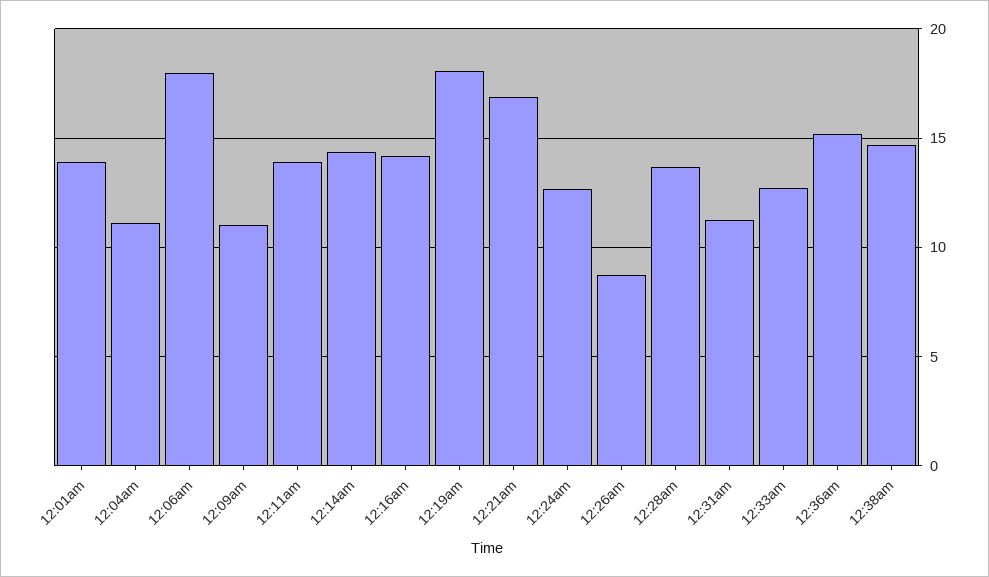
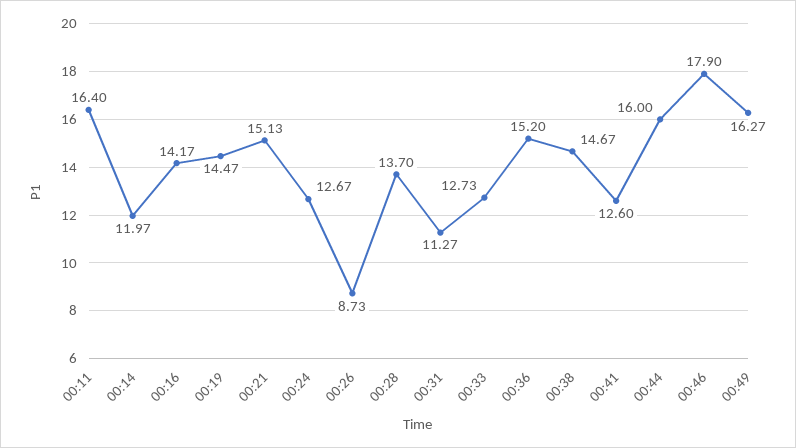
12:01am: 14 -> none
12:04am: 11 -> none
12:06am: 18 -> none
12:09am: 11 -> none
12:11am: 14 -> 16.4
12:14am: 14.5 -> 11.97
12:19am: 18 -> 14.47
12:21am: 17 -> 15.13
00:41: none -> 12.6
00:44: none -> 16
00:46: none -> 17.9
00:49: none -> 16.27

